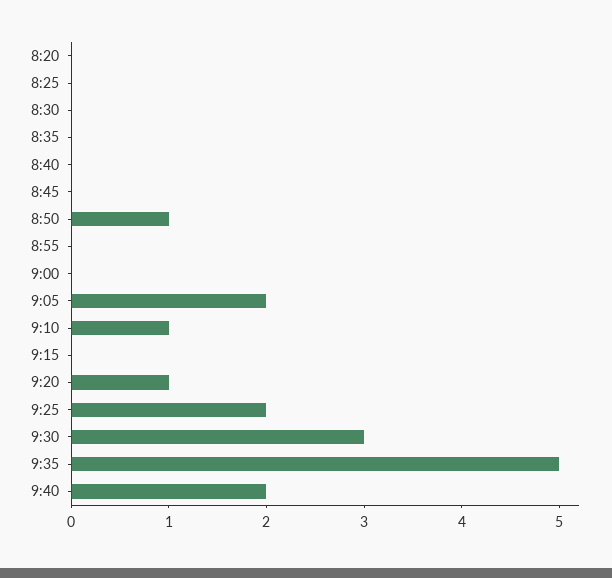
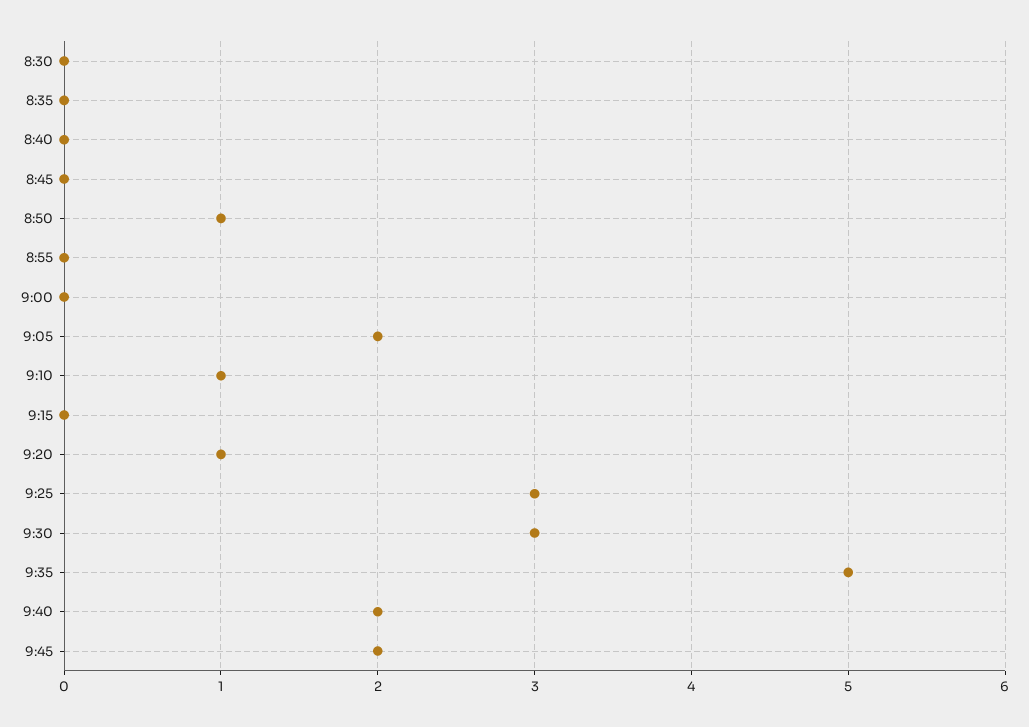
8:20: 0 -> none
8:25: 0 -> none
9:25: 2 -> 3
9:45: none -> 2

